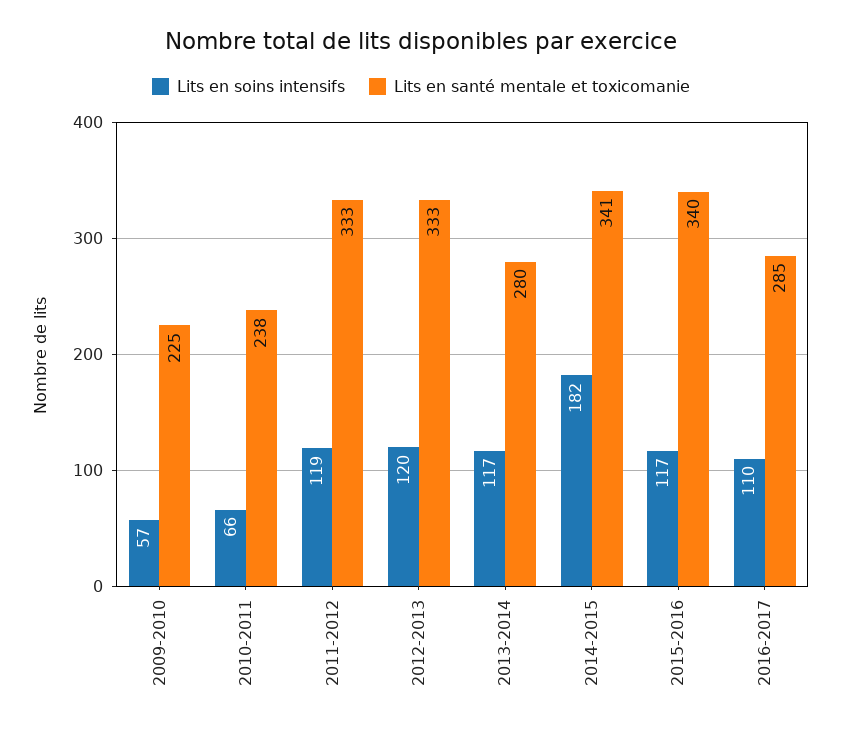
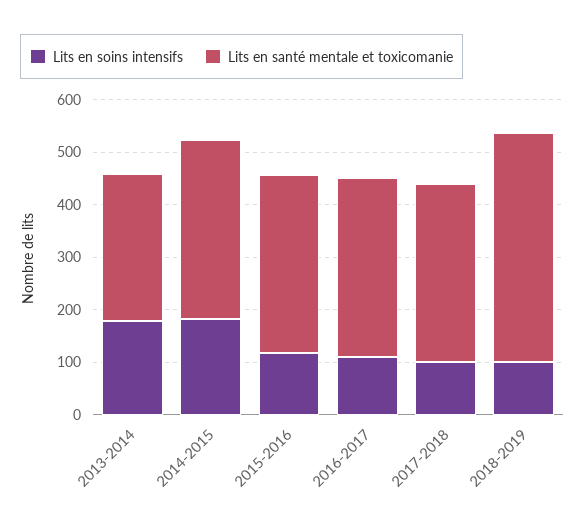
Lits en soins intensifs, 2009-2010: 57 -> none
Lits en santé mentale et toxicomanie, 2009-2010: 225 -> none
Lits en soins intensifs, 2010-2011: 66 -> none
Lits en santé mentale et toxicomanie, 2010-2011: 238 -> none
Lits en soins intensifs, 2011-2012: 119 -> none
Lits en santé mentale et toxicomanie, 2011-2012: 333 -> none
Lits en soins intensifs, 2012-2013: 120 -> none
Lits en santé mentale et toxicomanie, 2012-2013: 333 -> none
Lits en soins intensifs, 2013-2014: 117 -> 180
Lits en santé mentale et toxicomanie, 2016-2017: 285 -> 340
Lits en soins intensifs, 2017-2018: none -> 100
Lits en santé mentale et toxicomanie, 2017-2018: none -> 340
Lits en soins intensifs, 2018-2019: none -> 100
Lits en santé mentale et toxicomanie, 2018-2019: none -> 440

